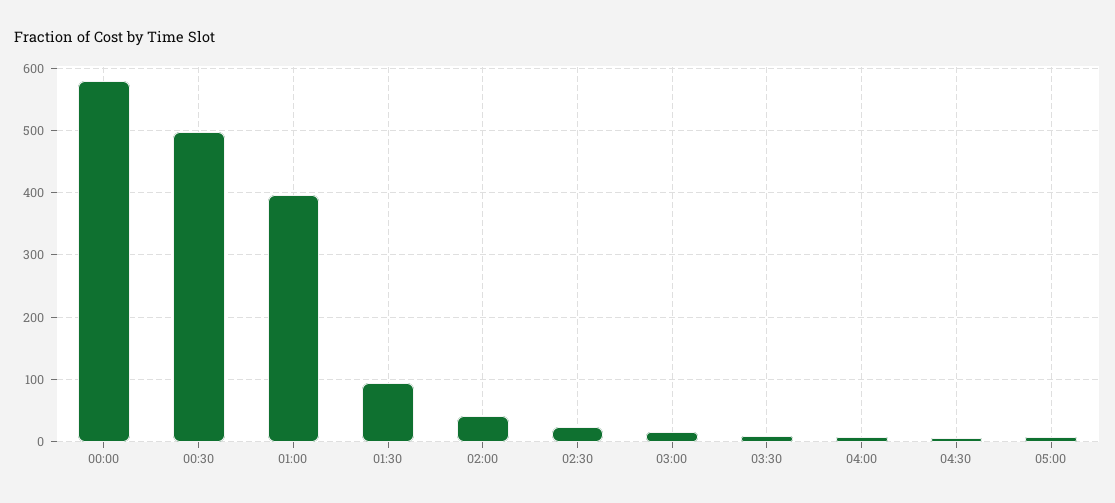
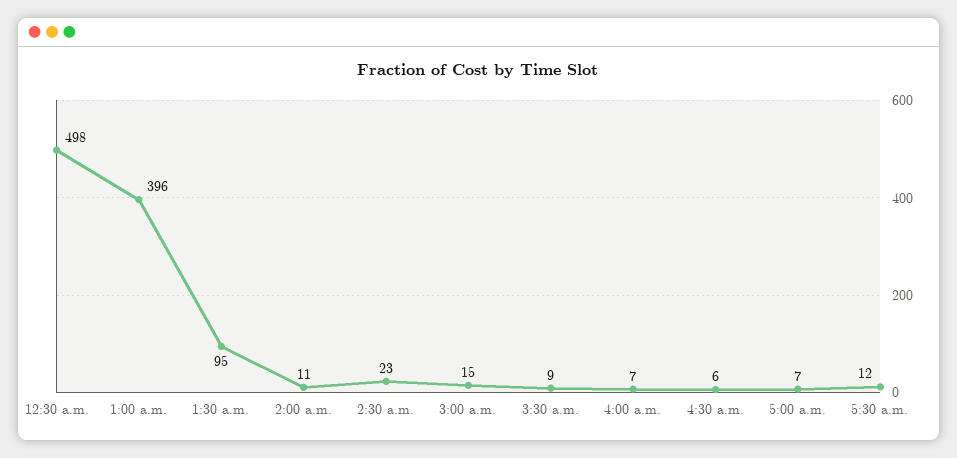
00:00: 580 -> none
02:00: 40 -> 11
5:30 a.m.: none -> 12

